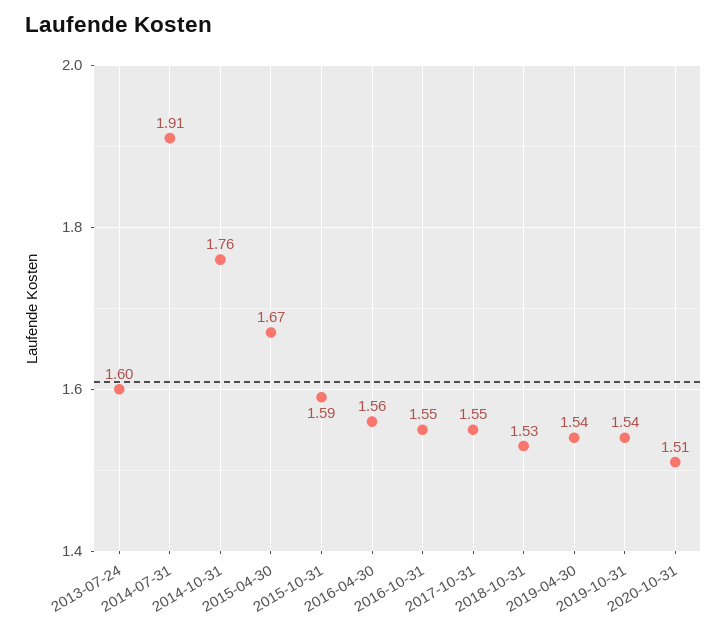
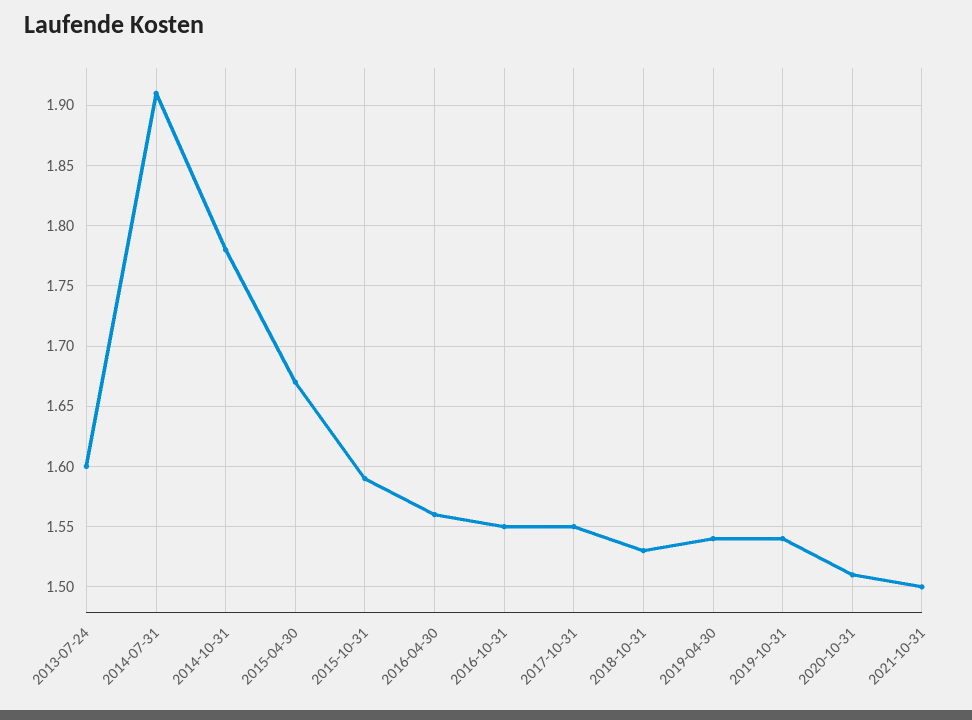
2014-10-31: 1.76 -> 1.78
2021-10-31: none -> 1.5

